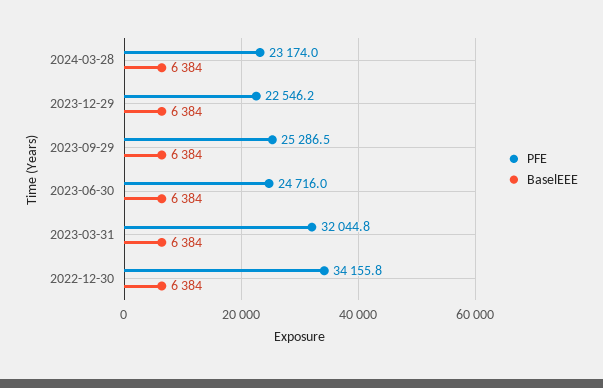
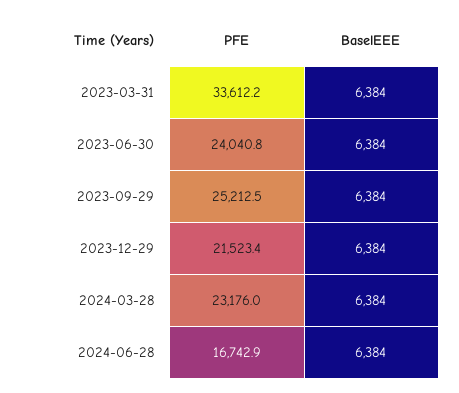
PFE, 2024-03-28: 23174 -> 23176
PFE, 2023-12-29: 22546.2 -> 21523.4
PFE, 2023-09-29: 25286.5 -> 25212.5
PFE, 2023-06-30: 24716 -> 24040.8
PFE, 2023-03-31: 32044.8 -> 33612.2
PFE, 2022-12-30: 34155.8 -> none
BaselEEE, 2022-12-30: 6384 -> none
PFE, 2024-06-28: none -> 16742.9
BaselEEE, 2024-06-28: none -> 6384

